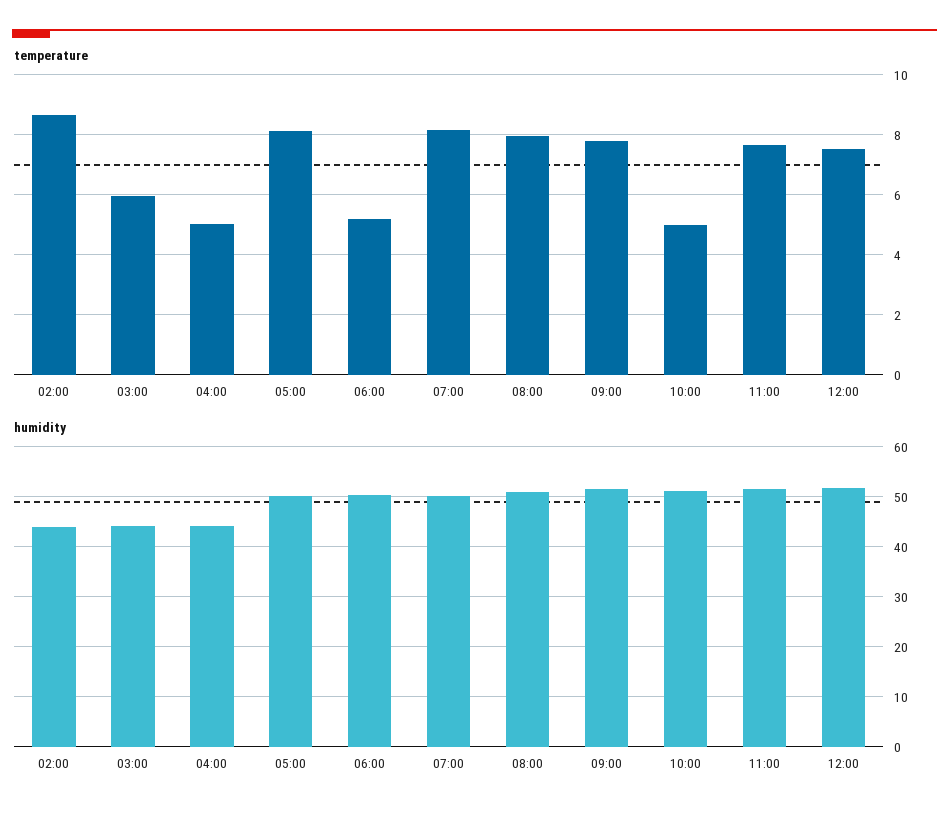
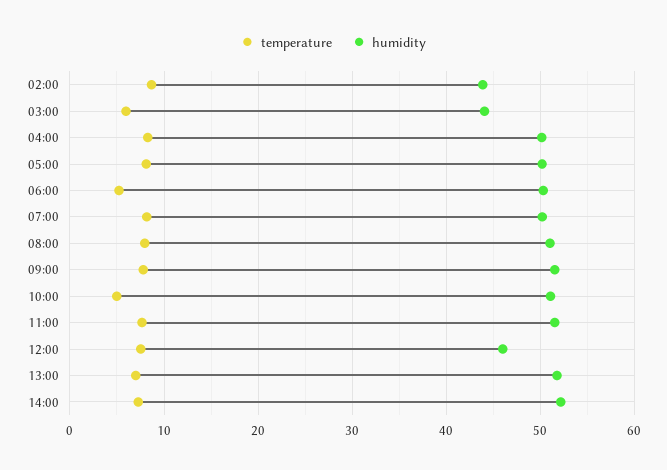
temperature, 04:00: 5 -> 8
humidity, 04:00: 44 -> 50
humidity, 12:00: 52 -> 46
temperature, 13:00: none -> 7
humidity, 13:00: none -> 52
temperature, 14:00: none -> 7
humidity, 14:00: none -> 52

